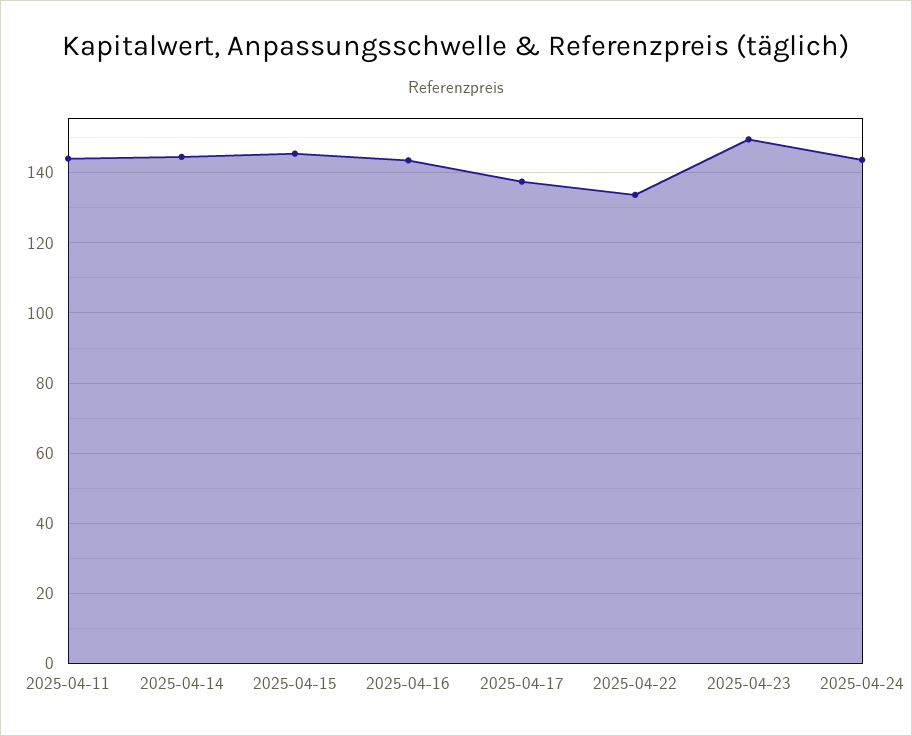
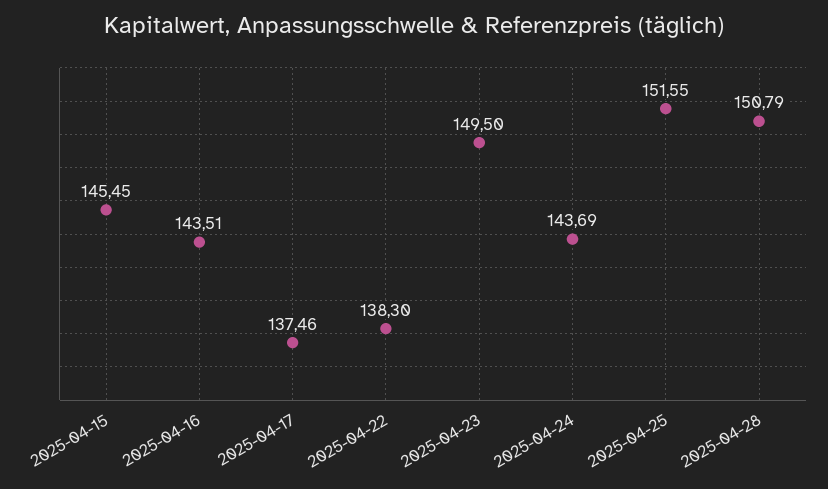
2025-04-11: 144 -> none
2025-04-14: 144 -> none
2025-04-22: 134 -> 138.3
2025-04-25: none -> 151.55
2025-04-28: none -> 150.79

